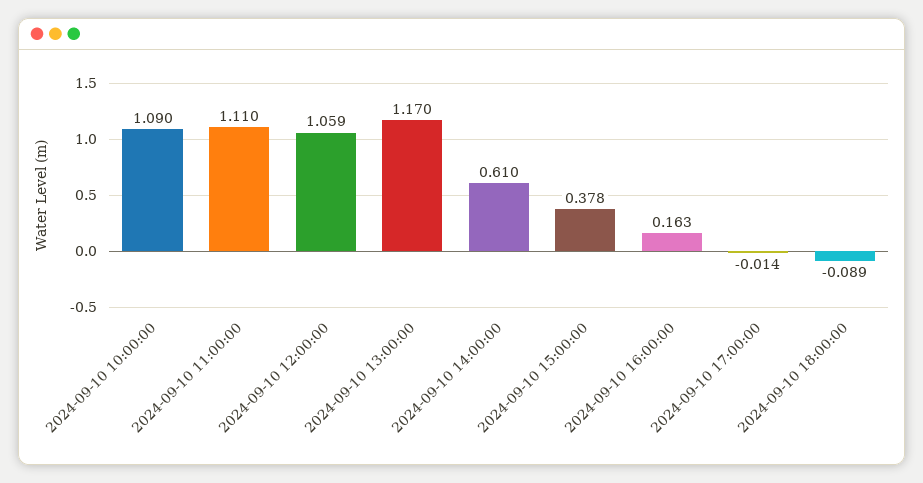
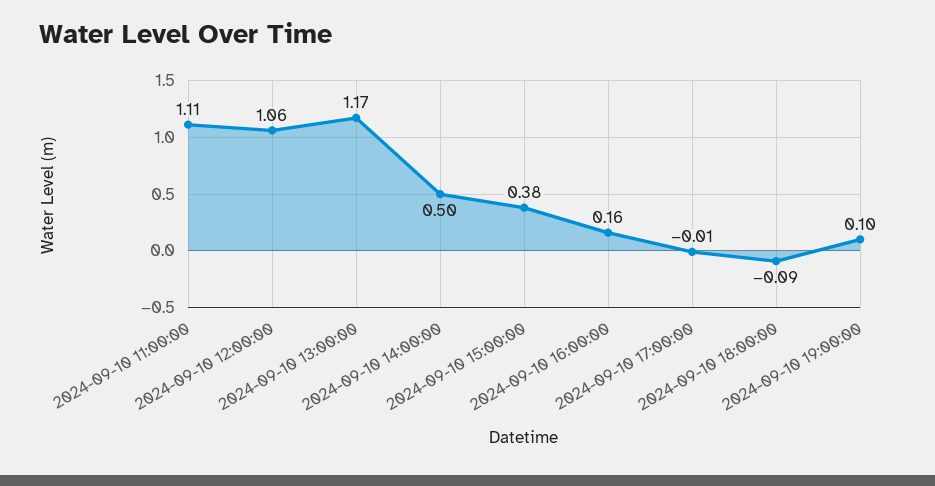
2024-09-10 10:00:00: 1.09 -> none
2024-09-10 14:00:00: 0.61 -> 0.5
2024-09-10 19:00:00: none -> 0.1

